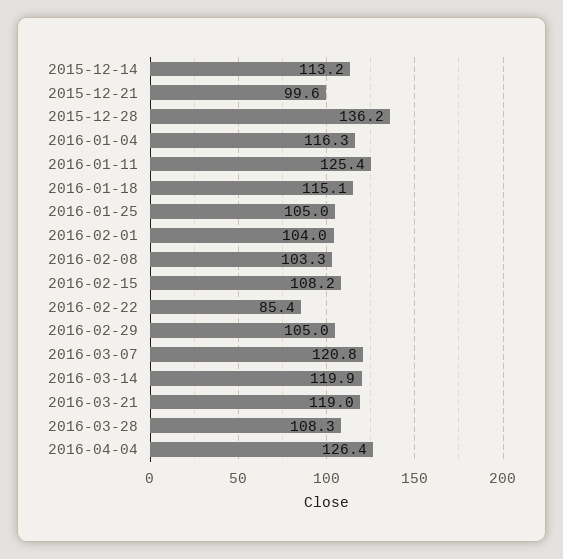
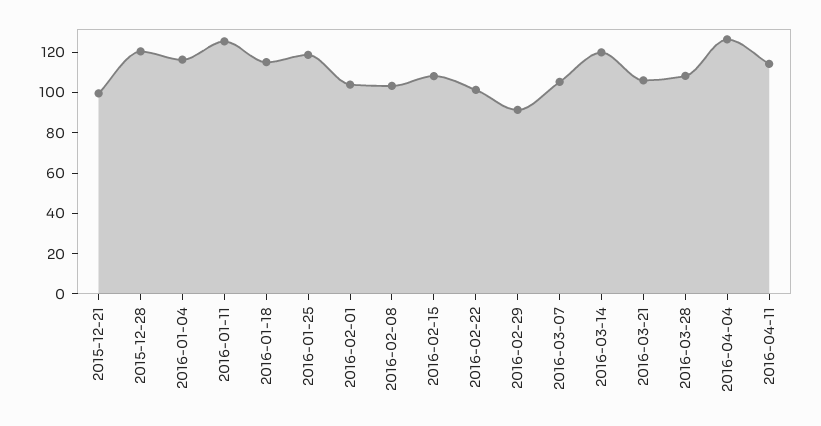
2015-12-14: 113.2 -> none
2015-12-28: 136.2 -> 120
2016-01-25: 105 -> 120
2016-02-22: 85.4 -> 100
2016-02-29: 105 -> 90
2016-03-07: 120.8 -> 105
2016-03-21: 119 -> 105
2016-04-11: none -> 115

